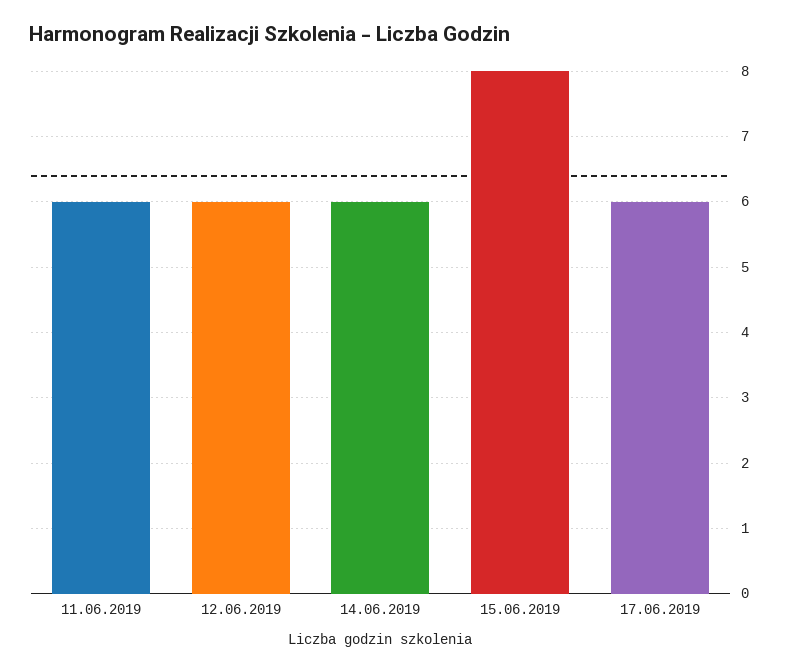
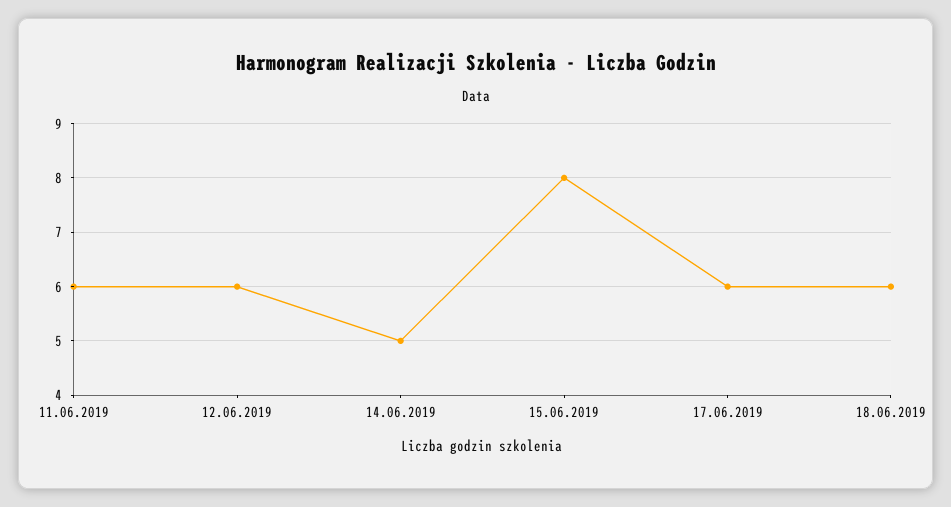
14.06.2019: 6 -> 5
18.06.2019: none -> 6

